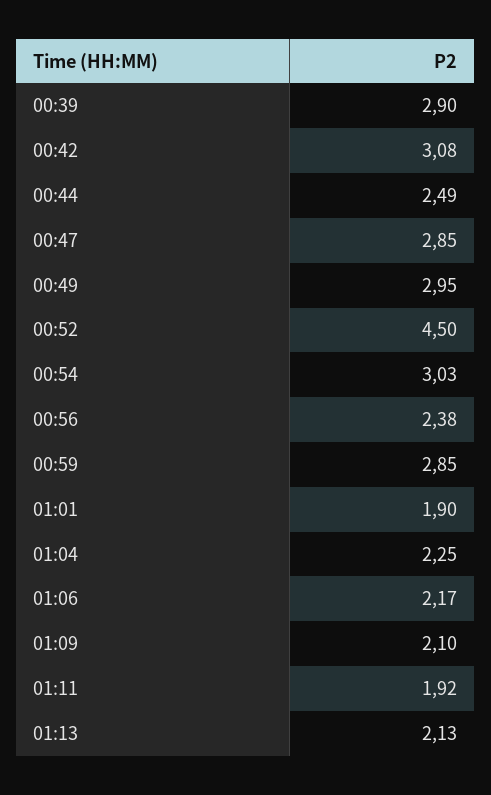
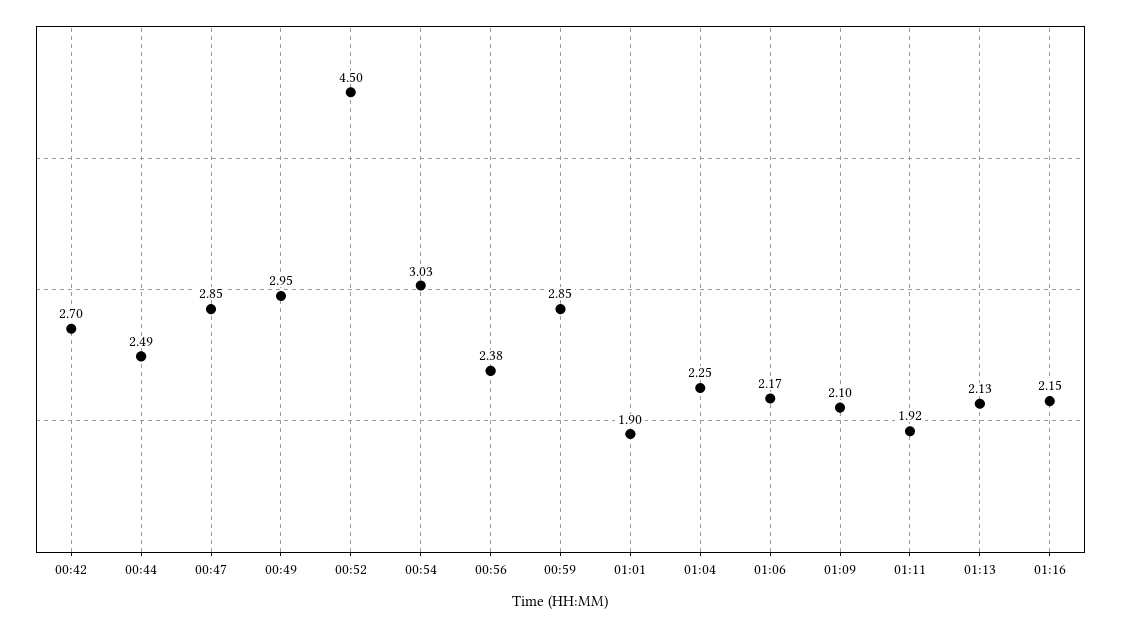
00:39: 2.9 -> none
00:42: 3.08 -> 2.7
01:16: none -> 2.15

